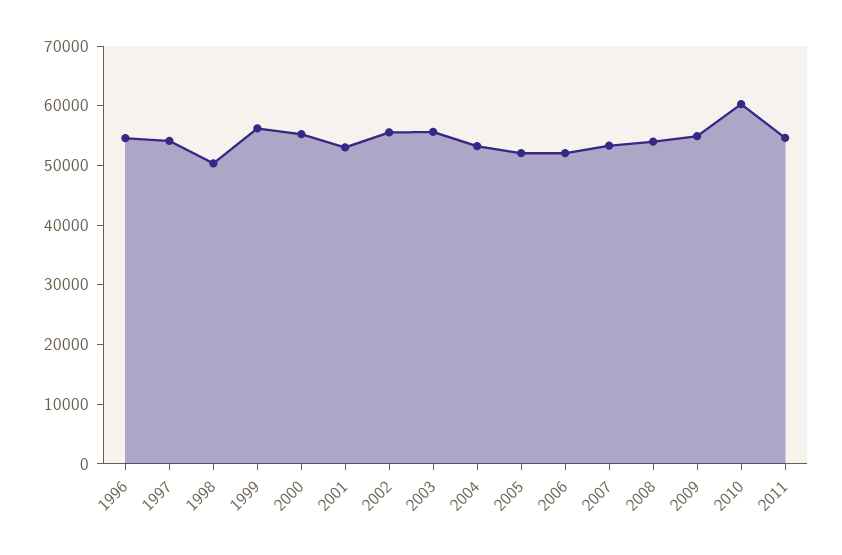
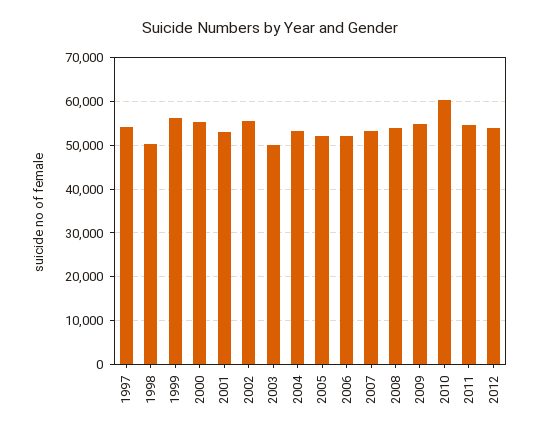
1996: 54000 -> none
2003: 56000 -> 50000
2012: none -> 54000

